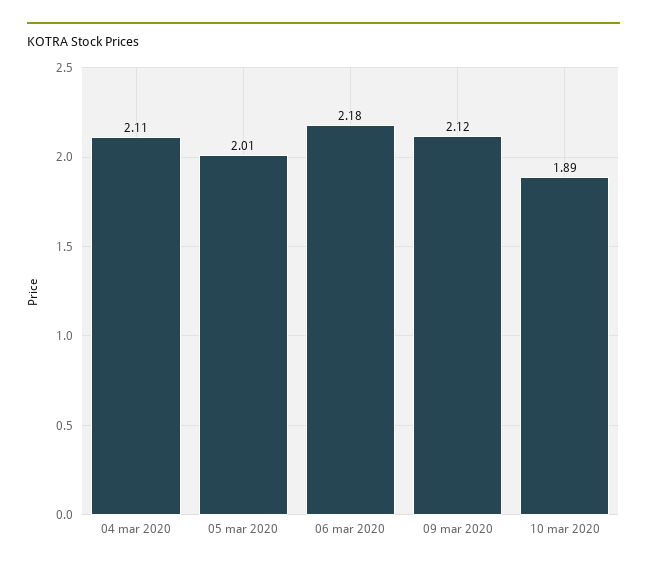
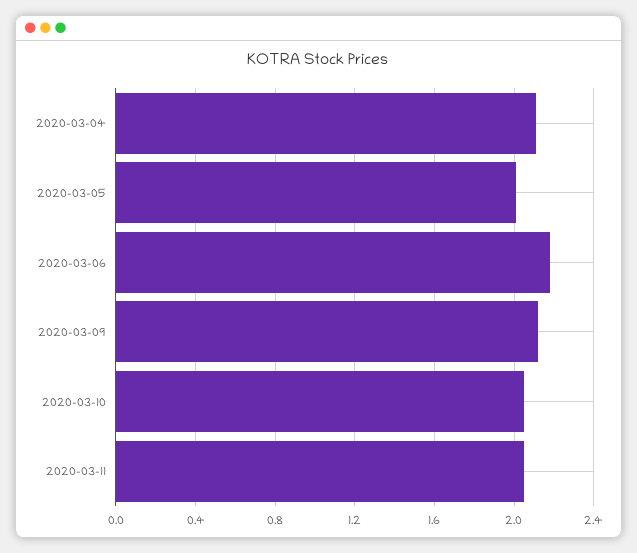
10 mar 2020: 1.89 -> 2.05
2020-03-11: none -> 2.05

